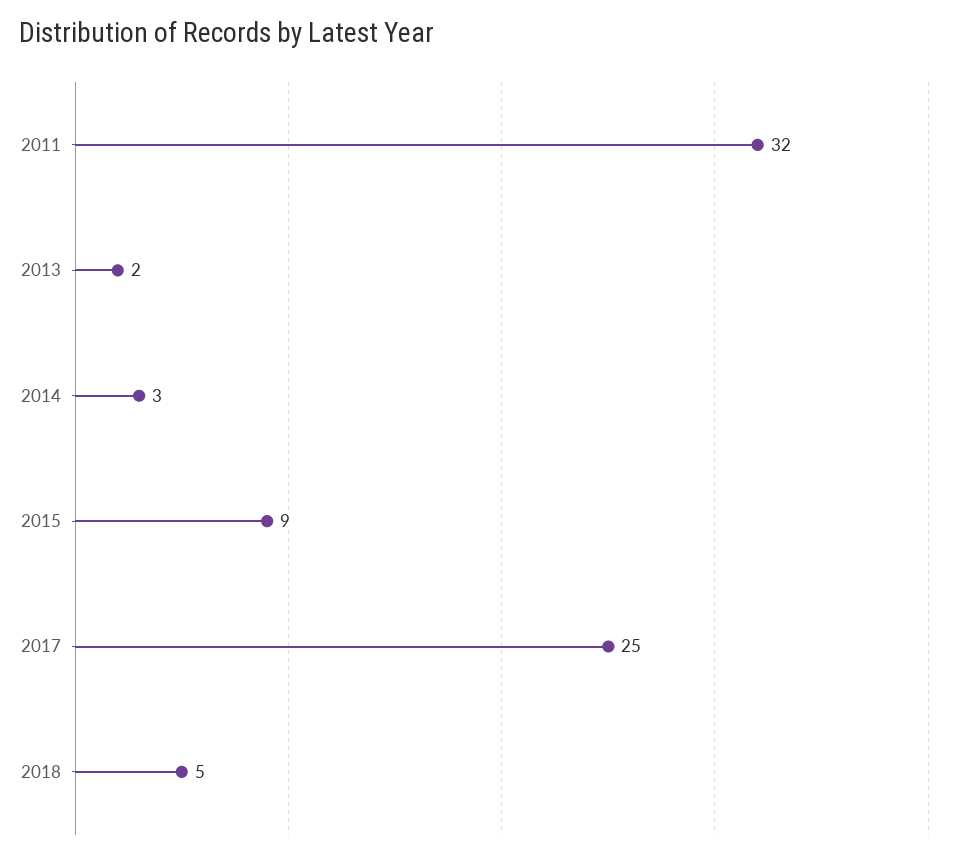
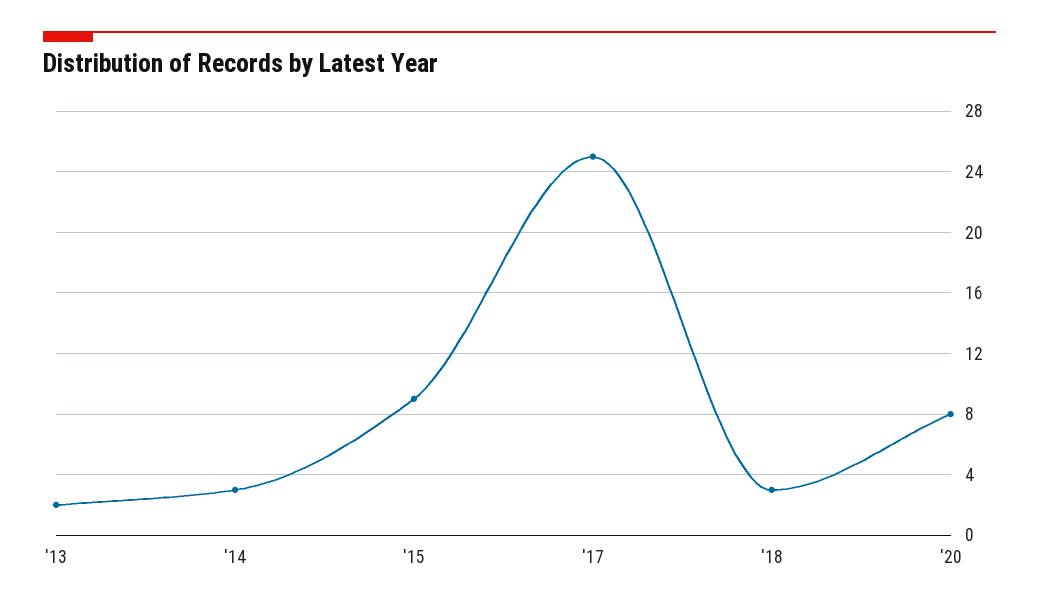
2011: 32 -> none
2018: 5 -> 3
'20: none -> 8

